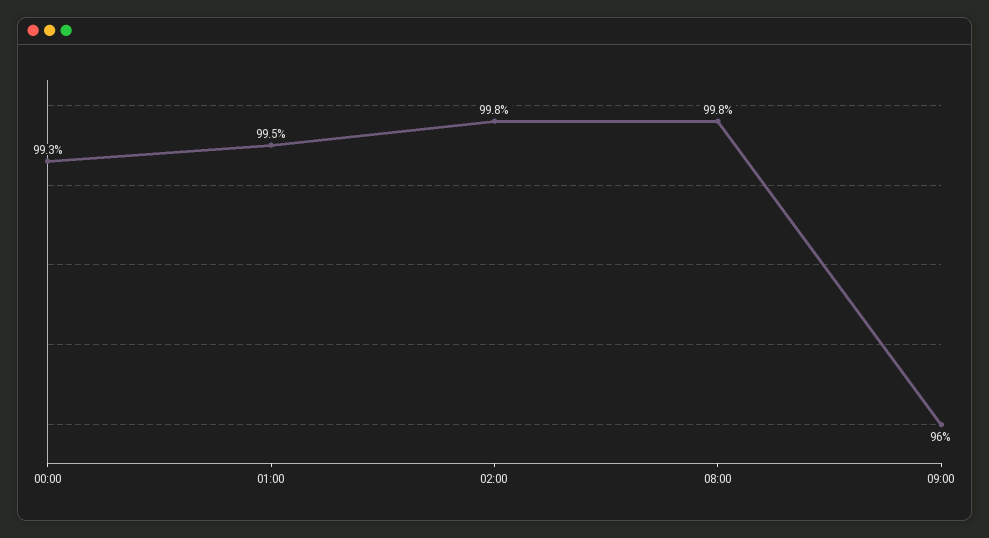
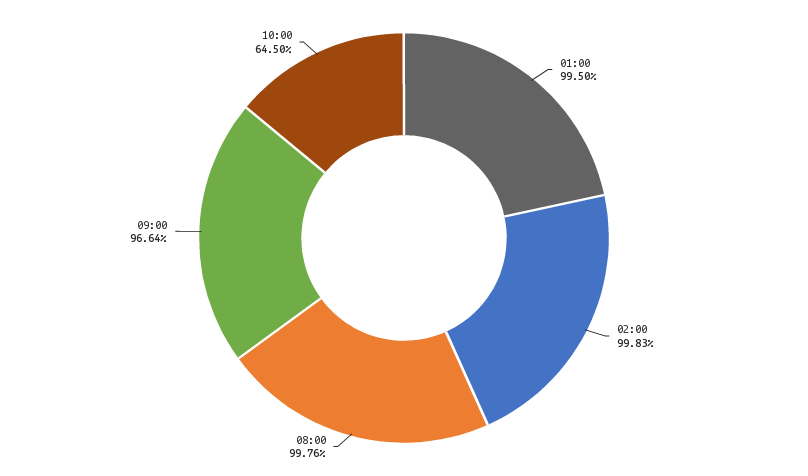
00:00: 99.3 -> none
09:00: 96 -> 96.64
10:00: none -> 64.5

